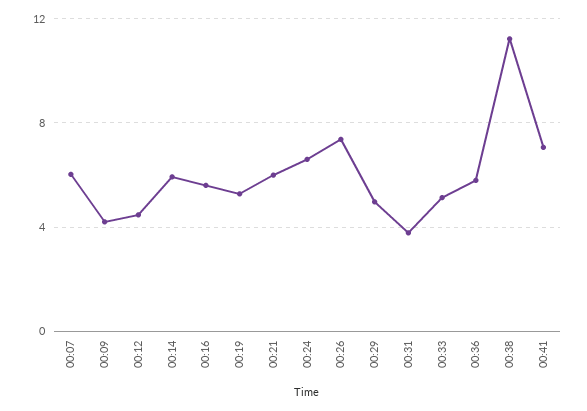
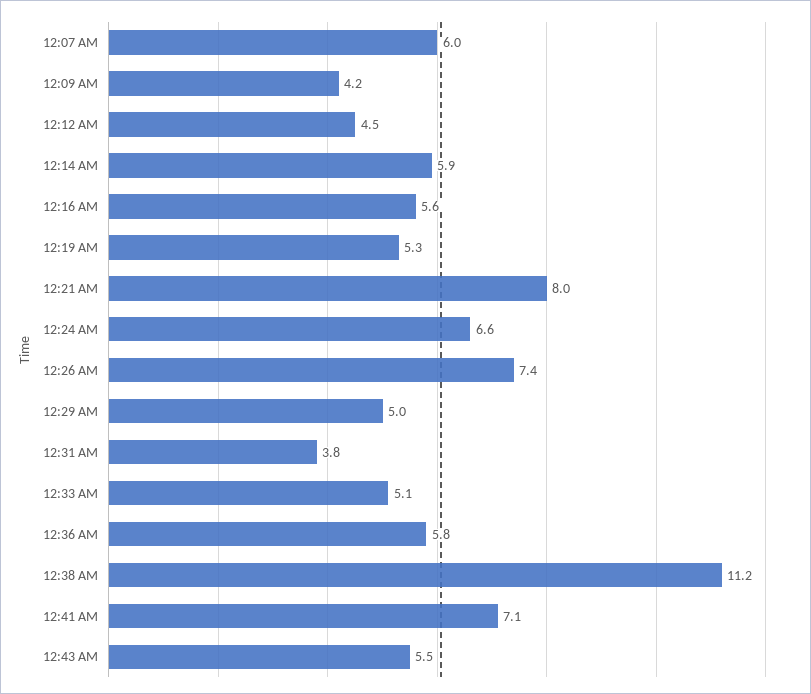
00:21: 6 -> 8
12:43 AM: none -> 5.5

